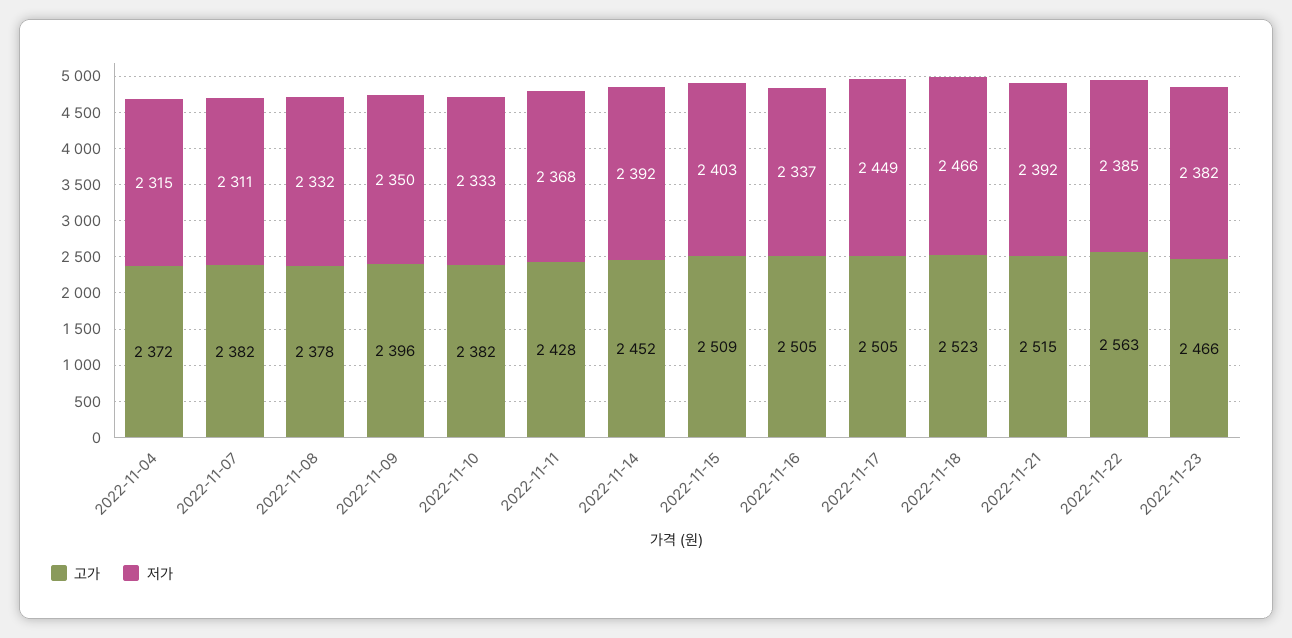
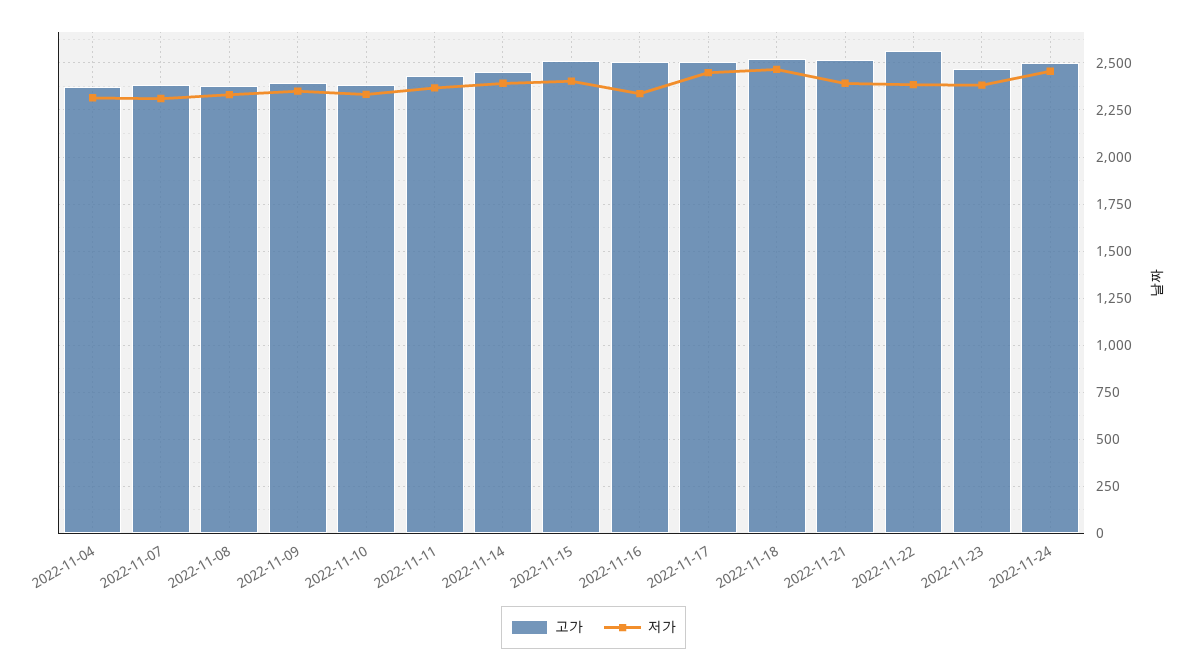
고가, 2022-11-24: none -> 2500
저가, 2022-11-24: none -> 2450

